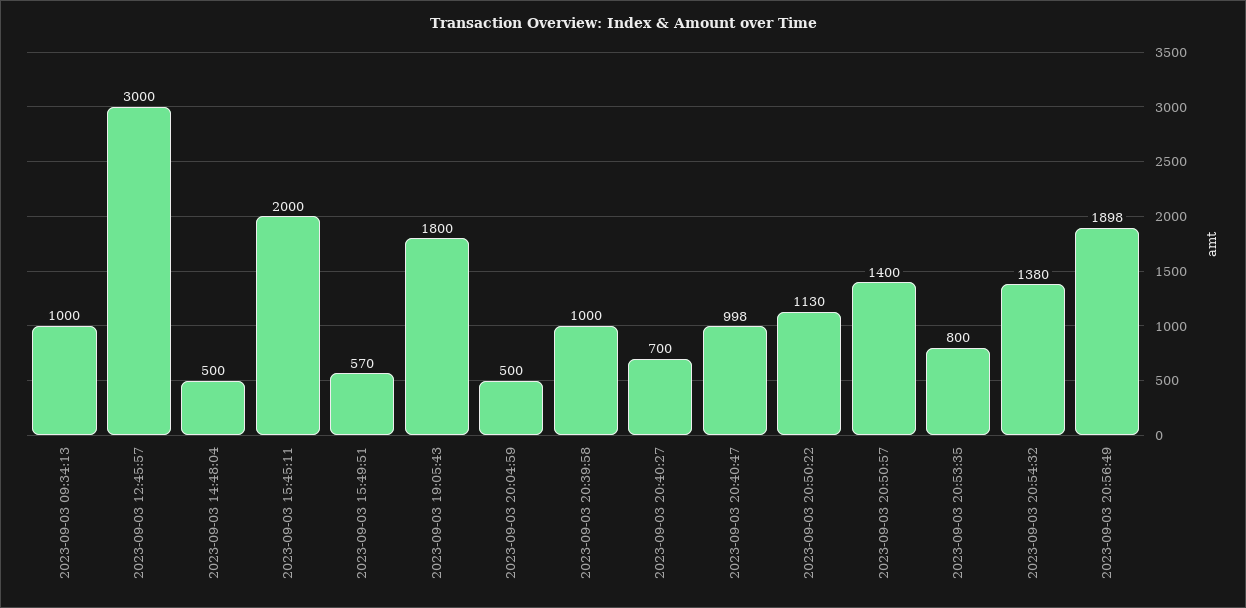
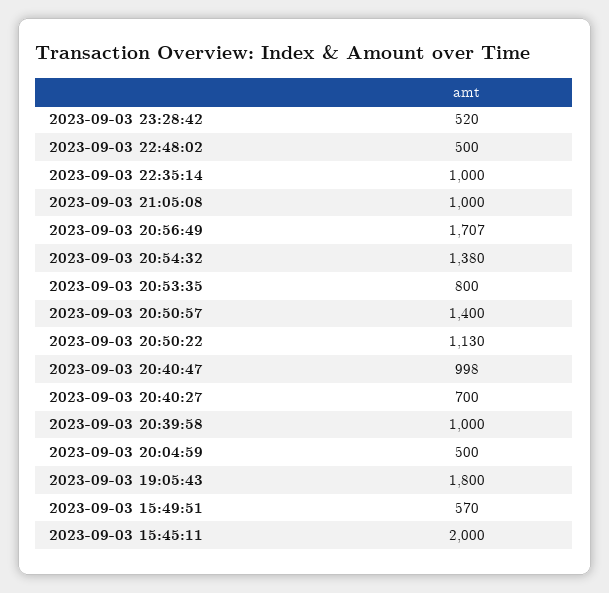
2023-09-03 09:34:13: 1000 -> none
2023-09-03 12:45:57: 3000 -> none
2023-09-03 14:48:04: 500 -> none
2023-09-03 20:56:49: 1898 -> 1707
2023-09-03 23:28:42: none -> 520
2023-09-03 22:48:02: none -> 500
2023-09-03 22:35:14: none -> 1000
2023-09-03 21:05:08: none -> 1000

